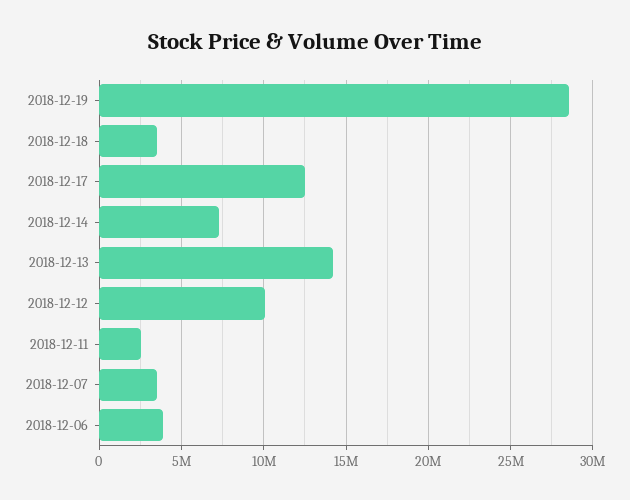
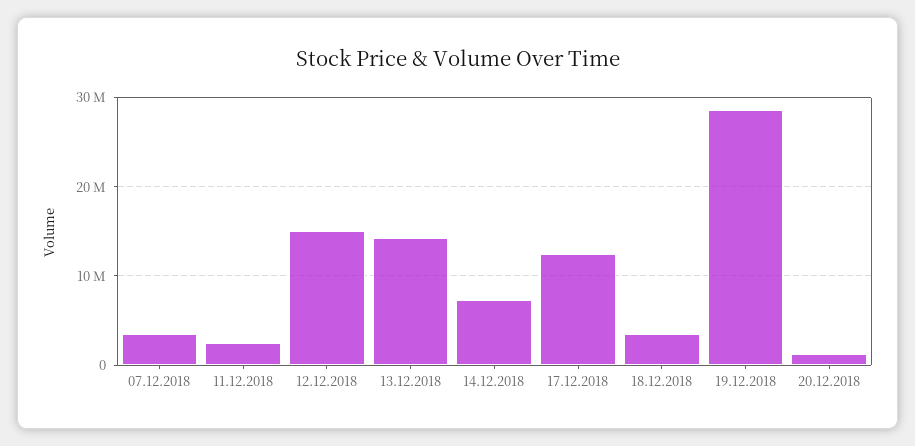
2018-12-12: 10000000 -> 15000000
2018-12-06: 4000000 -> none
20.12.2018: none -> 1000000

